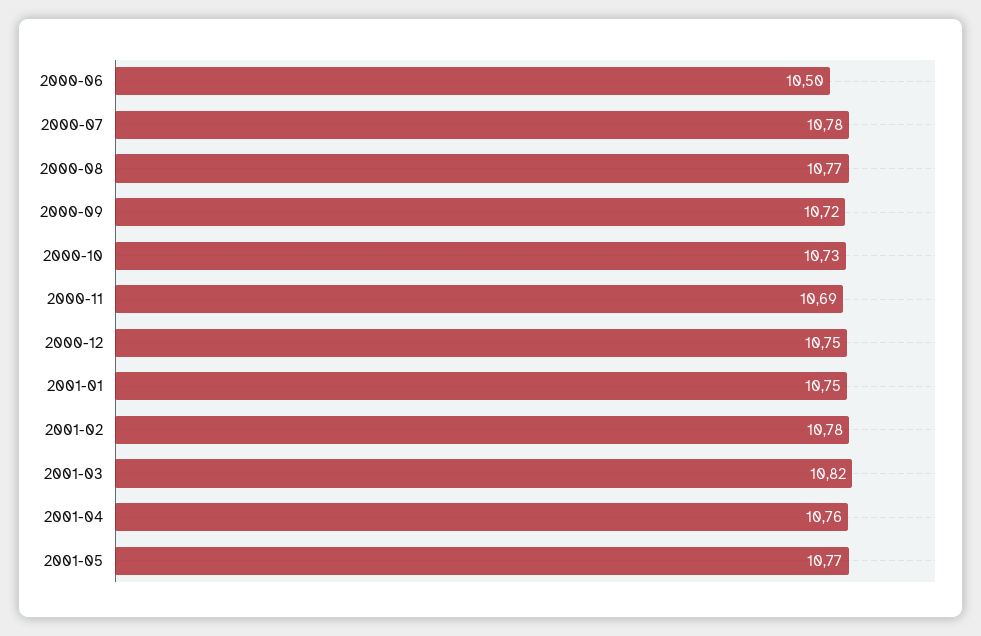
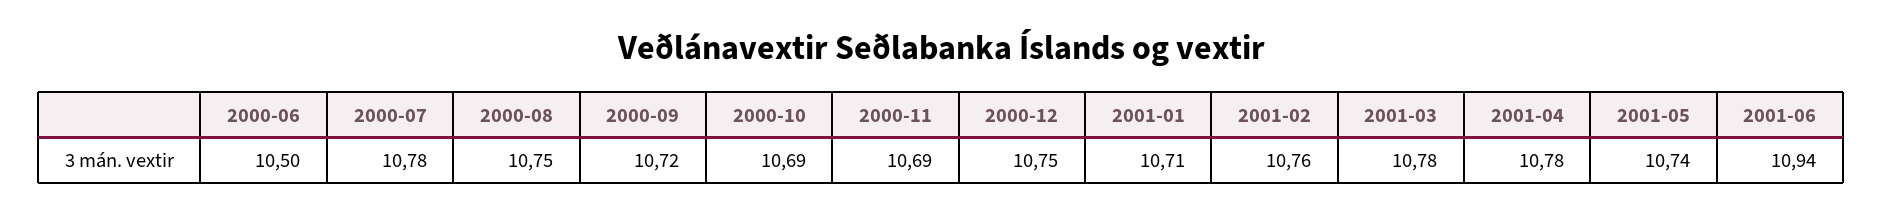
2000-08: 10.77 -> 10.75
2000-10: 10.73 -> 10.69
2001-01: 10.75 -> 10.71
2001-02: 10.78 -> 10.76
2001-03: 10.82 -> 10.78
2001-04: 10.76 -> 10.78
2001-05: 10.77 -> 10.74
2001-06: none -> 10.94

